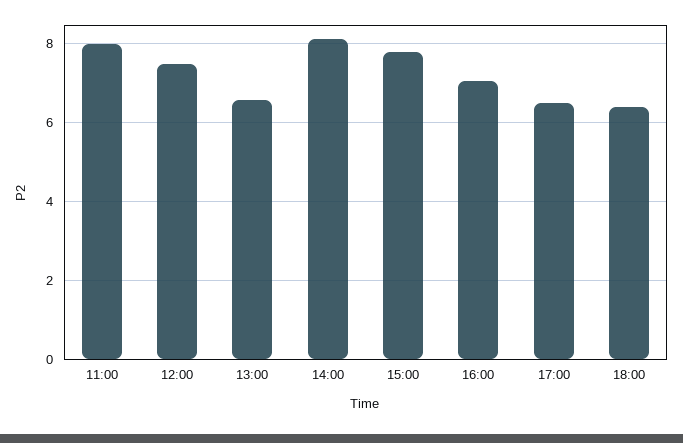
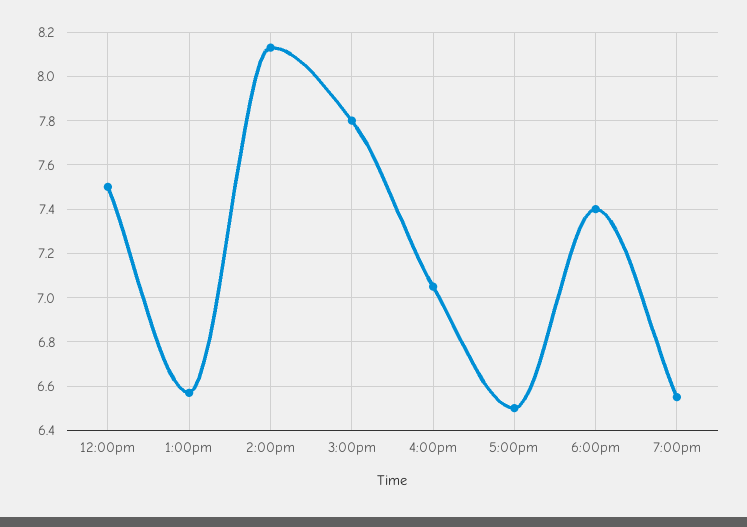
11:00: 8 -> none
18:00: 6.4 -> 7.4
7:00pm: none -> 6.55

